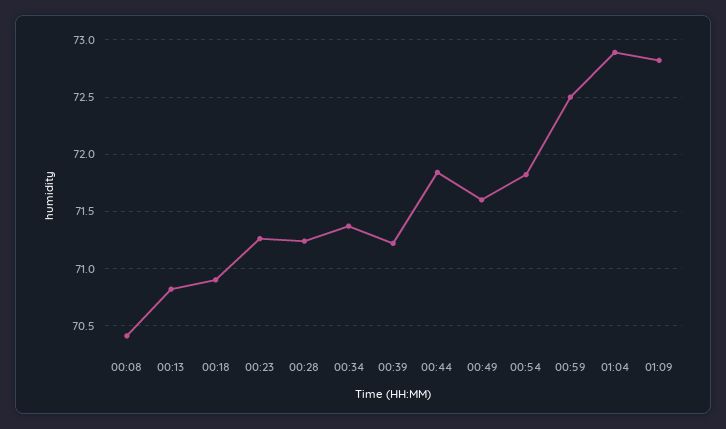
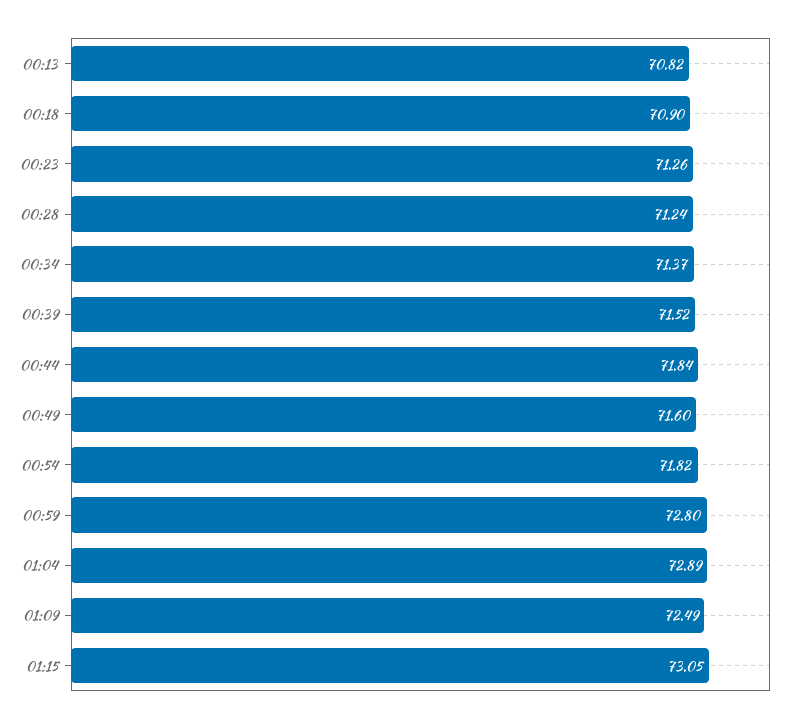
00:08: 70.4 -> none
00:39: 71.2 -> 71.52
00:59: 72.5 -> 72.8
01:09: 72.8 -> 72.49
01:15: none -> 73.05

